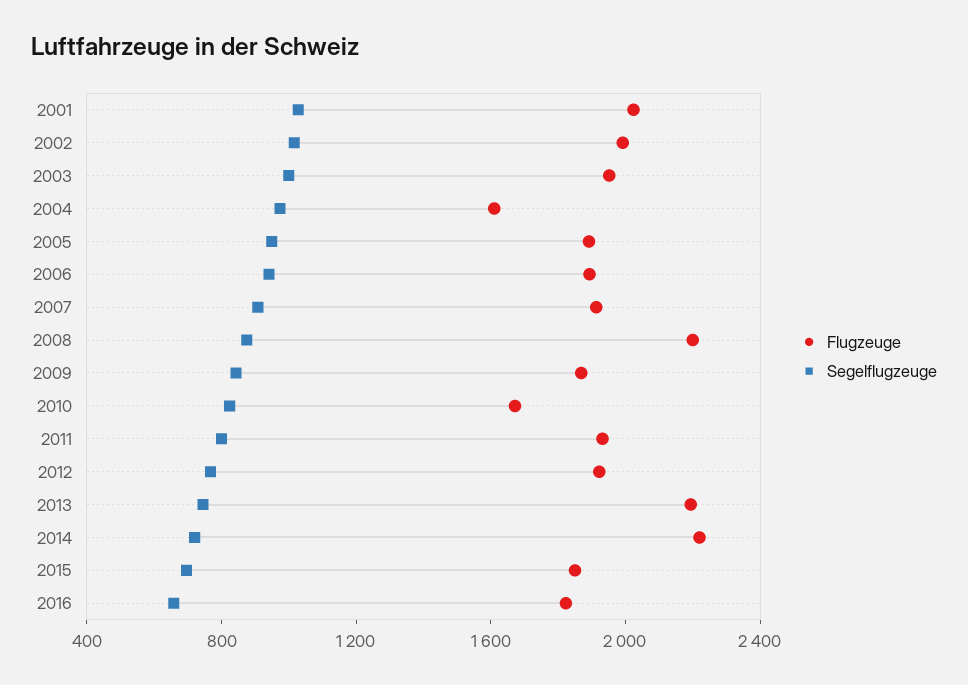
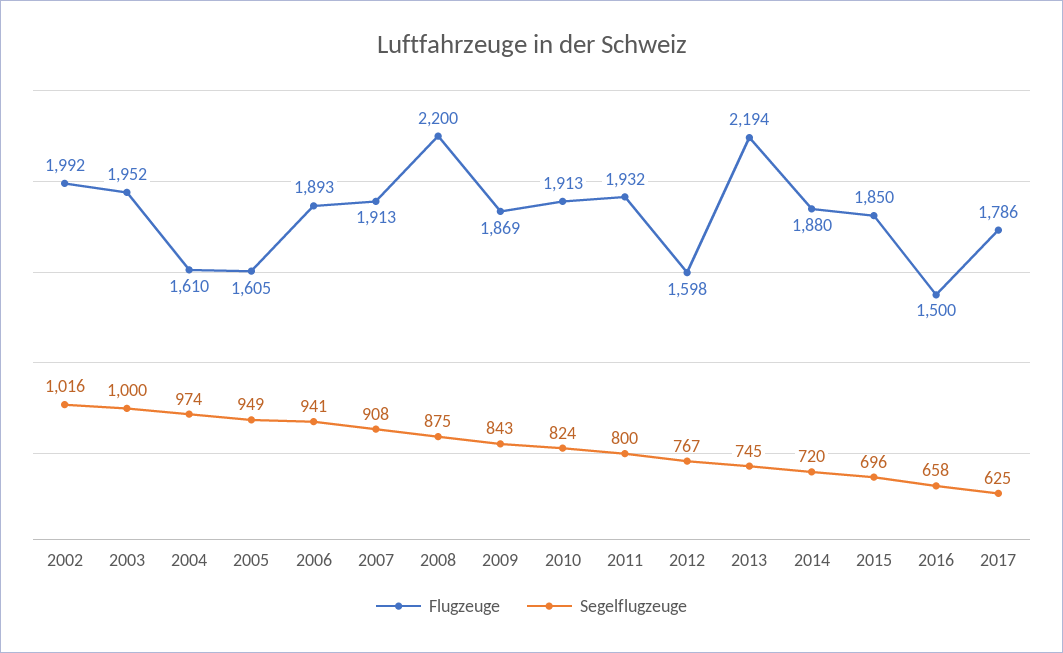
Flugzeuge, 2001: 2000 -> none
Segelflugzeuge, 2001: 1000 -> none
Flugzeuge, 2005: 1900 -> 1605
Flugzeuge, 2010: 1700 -> 1913
Flugzeuge, 2012: 1900 -> 1598
Flugzeuge, 2014: 2200 -> 1880
Flugzeuge, 2016: 1800 -> 1500
Flugzeuge, 2017: none -> 1786
Segelflugzeuge, 2017: none -> 625

